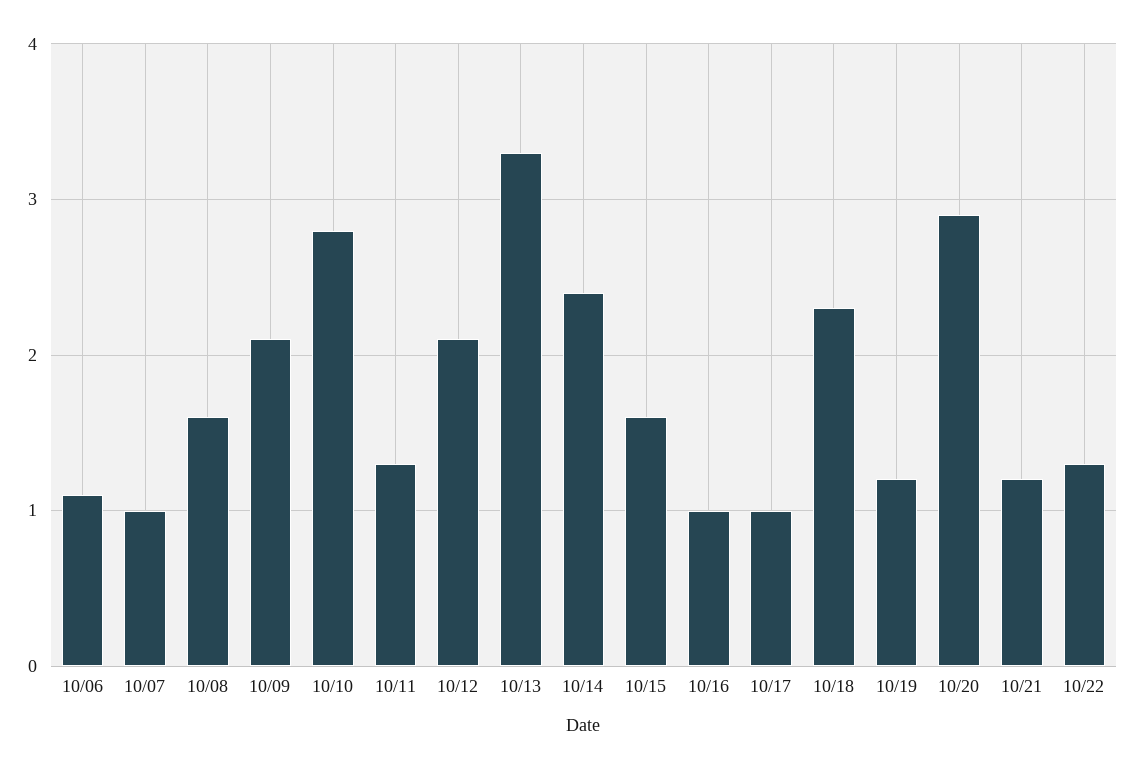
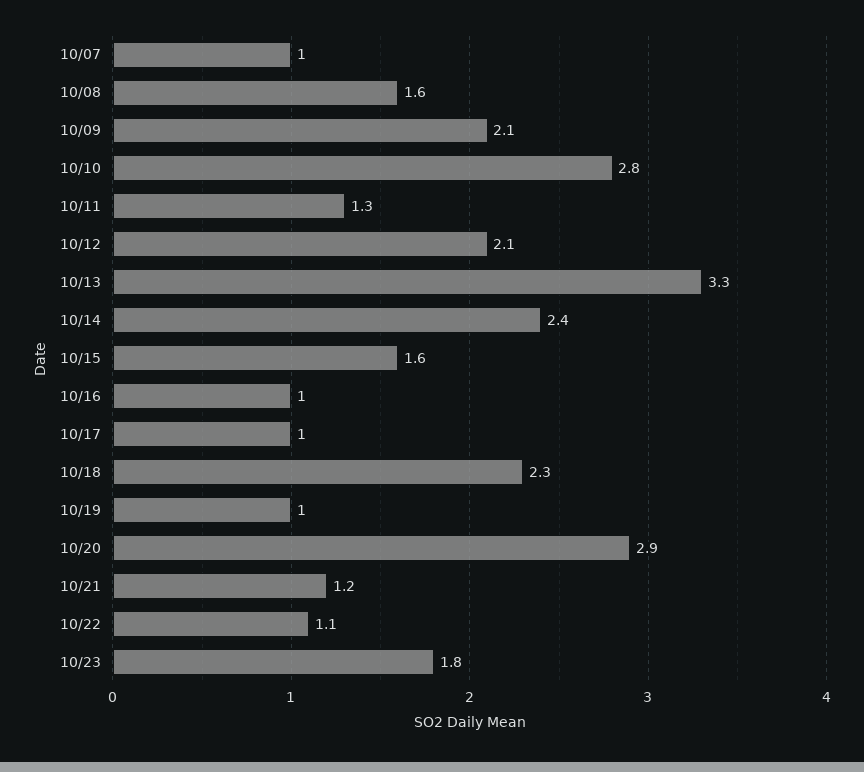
10/06: 1.1 -> none
10/19: 1.2 -> 1
10/22: 1.3 -> 1.1
10/23: none -> 1.8

